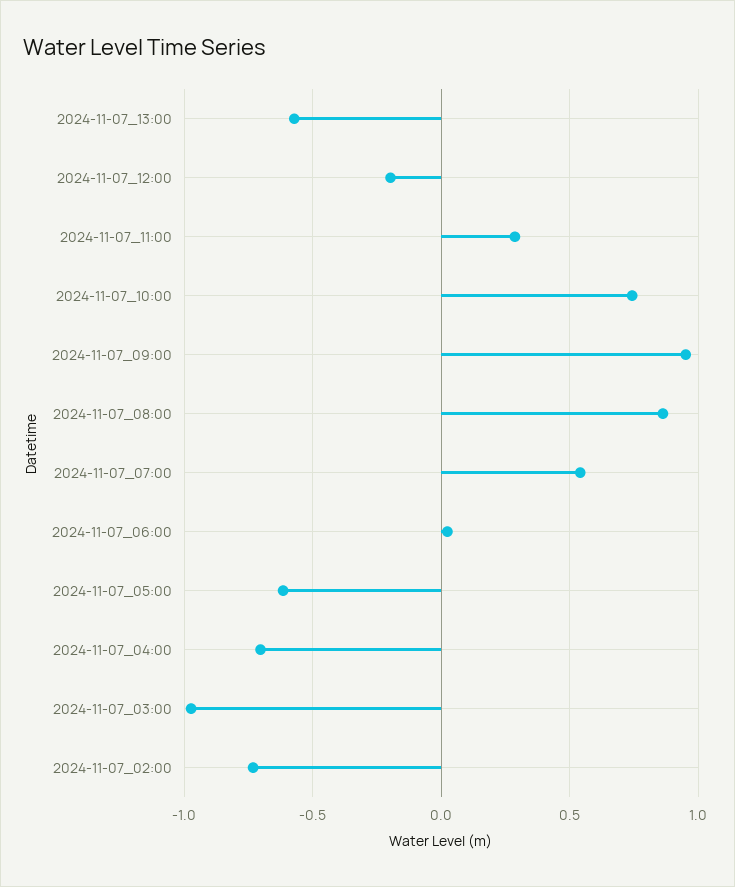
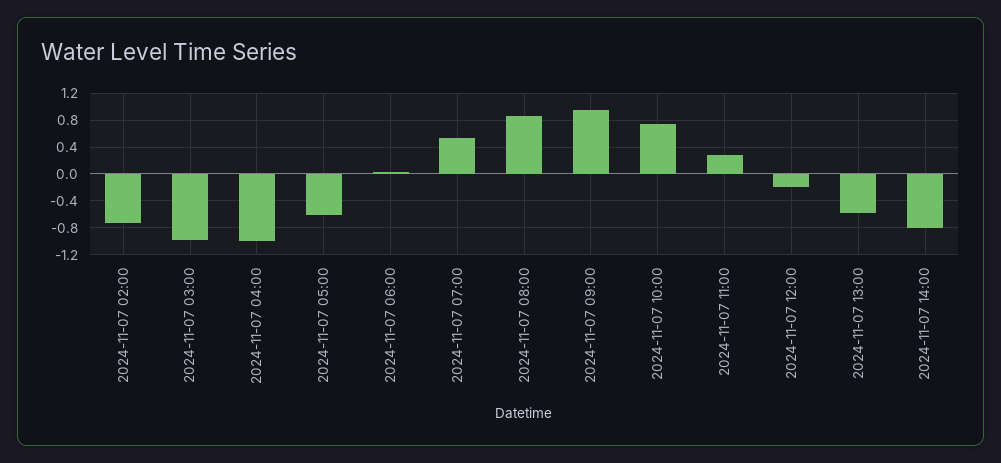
2024-11-07_04:00: -0.7 -> -1
2024-11-07 14:00: none -> -0.8

